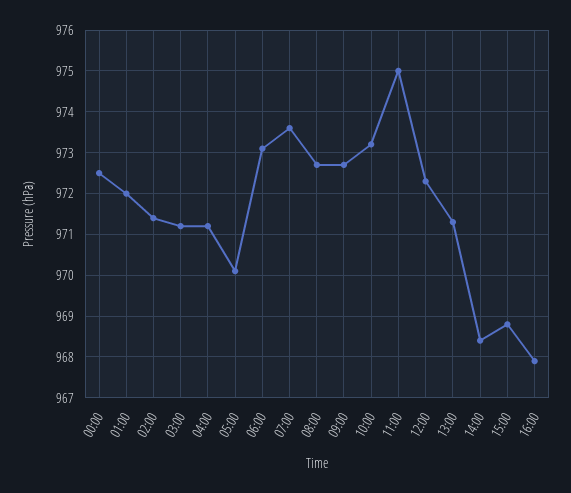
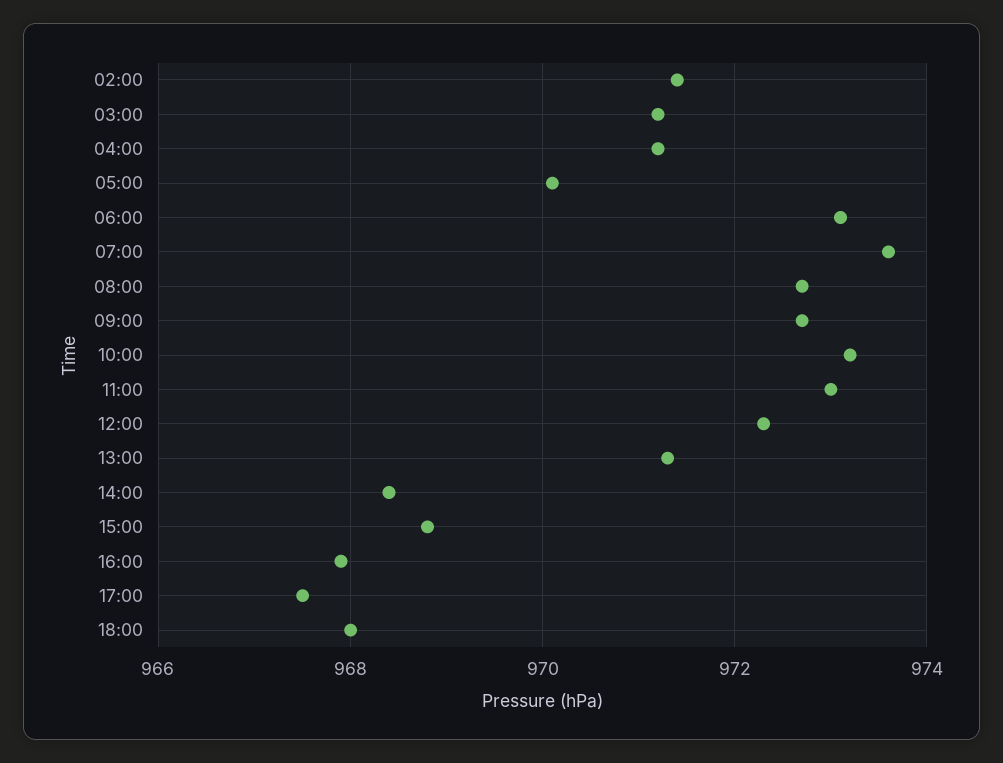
00:00: 972.5 -> none
01:00: 972 -> none
11:00: 975 -> 973
17:00: none -> 967.5
18:00: none -> 968

